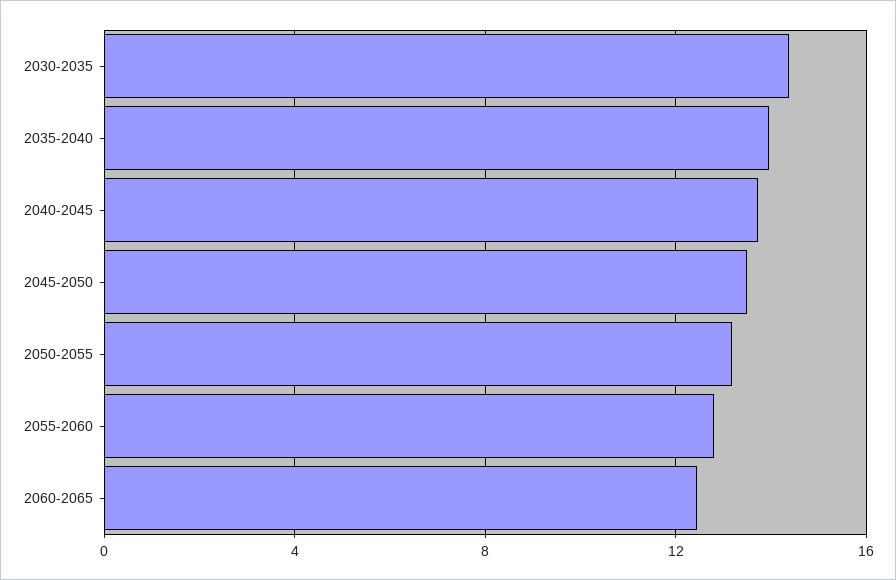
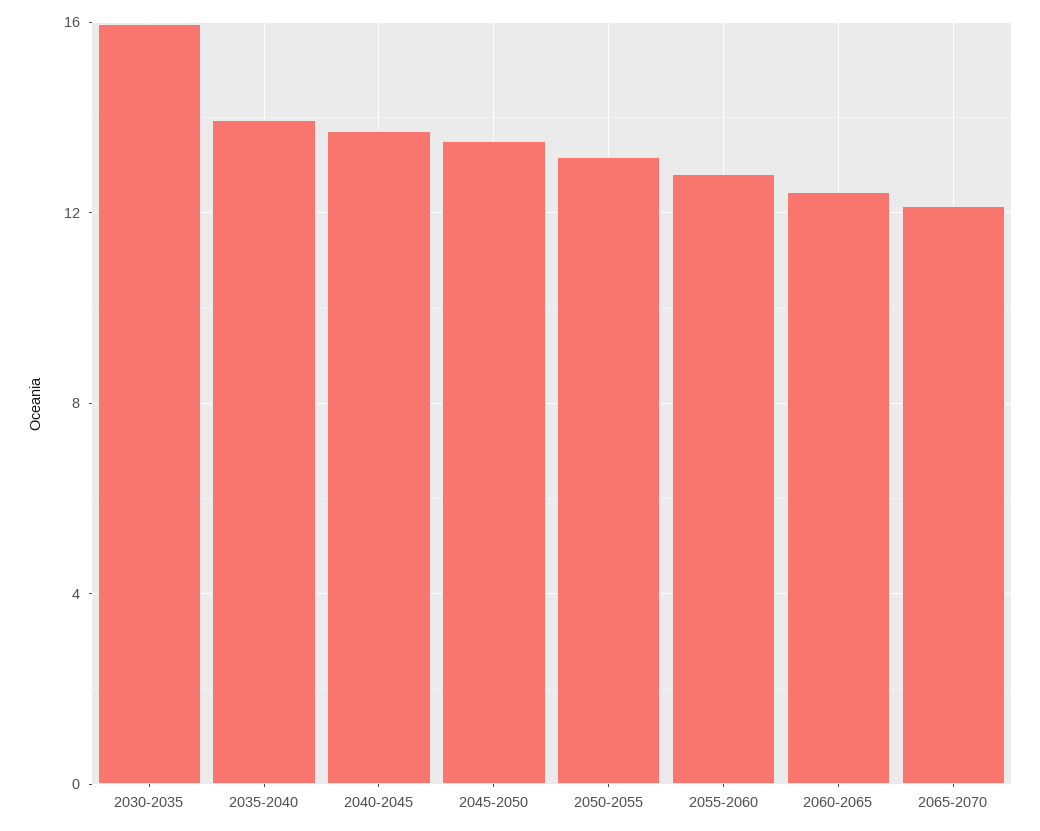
2030-2035: 14.5 -> 16
2065-2070: none -> 12

